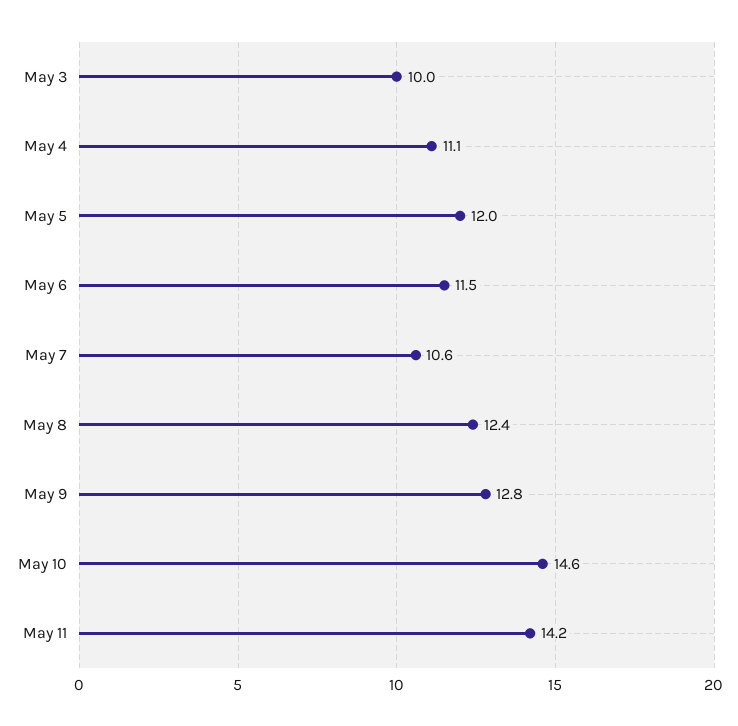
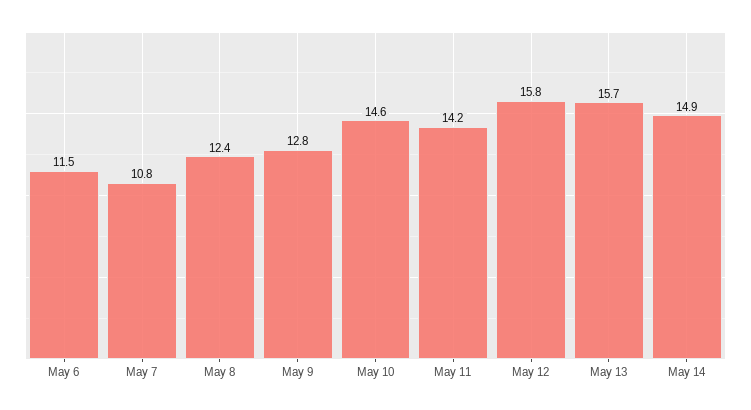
May 3: 10 -> none
May 4: 11.1 -> none
May 5: 12 -> none
May 7: 10.6 -> 10.8
May 12: none -> 15.8
May 13: none -> 15.7
May 14: none -> 14.9

